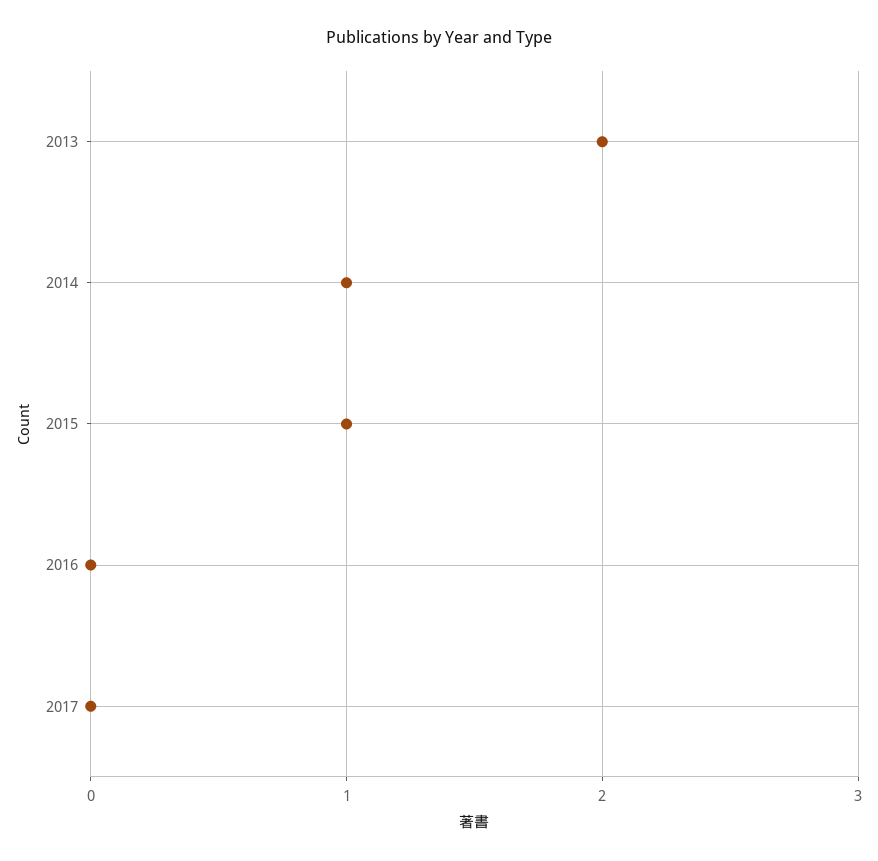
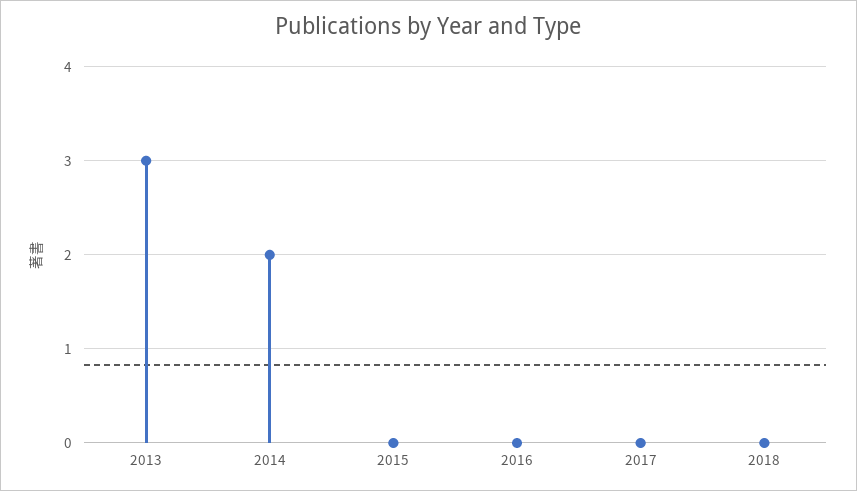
2013: 2 -> 3
2014: 1 -> 2
2015: 1 -> 0
2018: none -> 0

